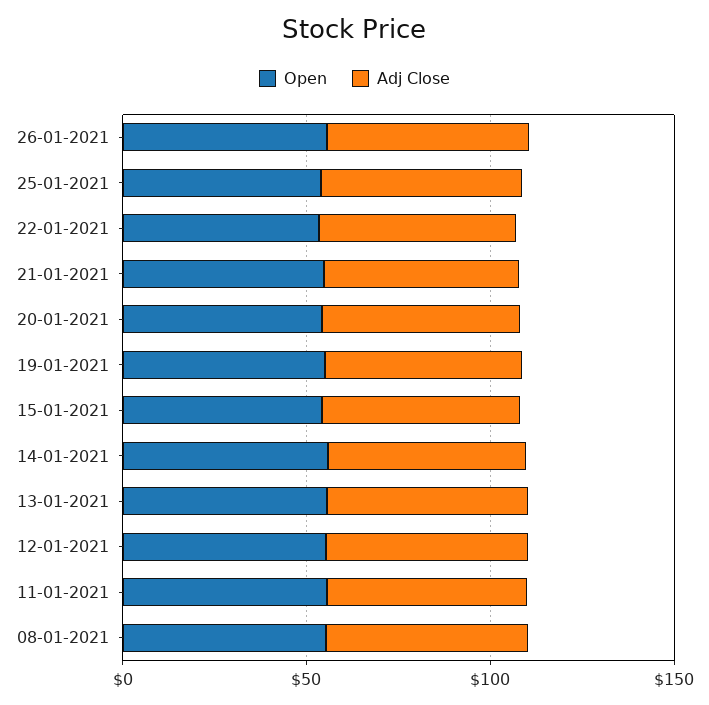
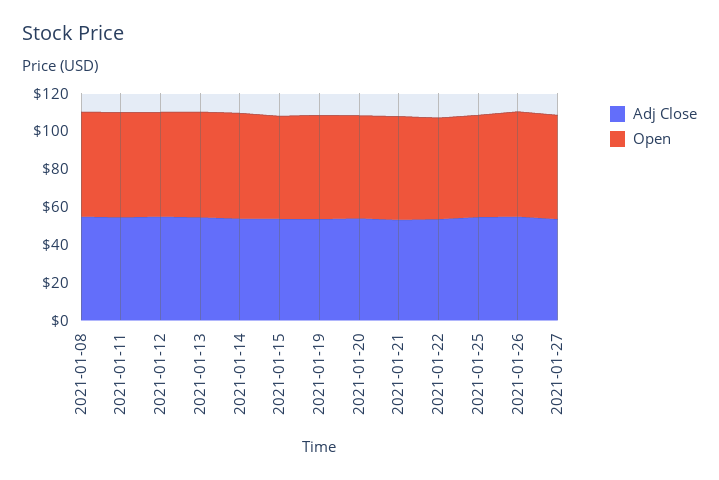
Adj Close, 2021-01-27: none -> 55
Open, 2021-01-27: none -> 55

